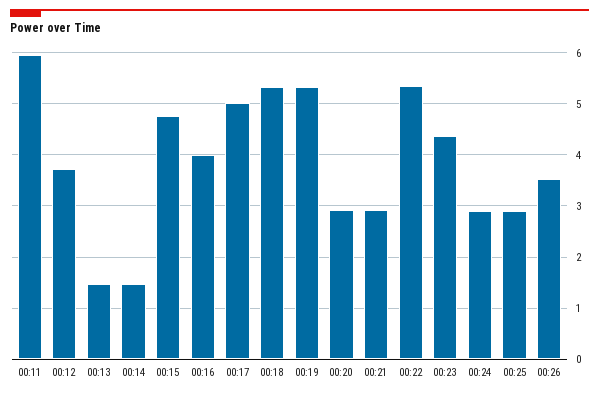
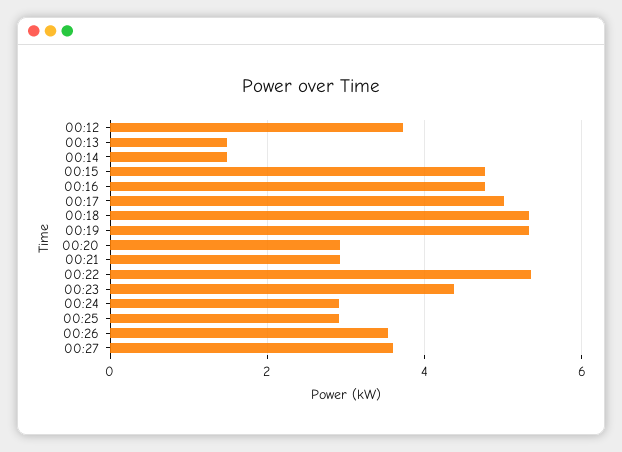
00:11: 6 -> none
00:16: 4 -> 4.8
00:27: none -> 3.6

